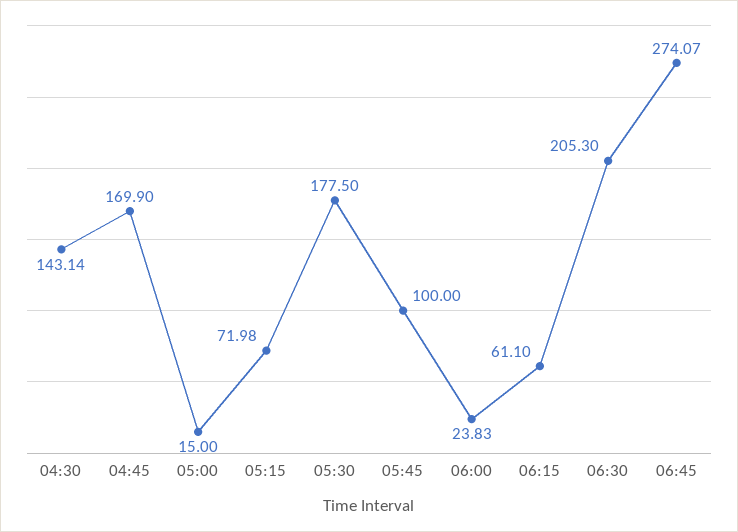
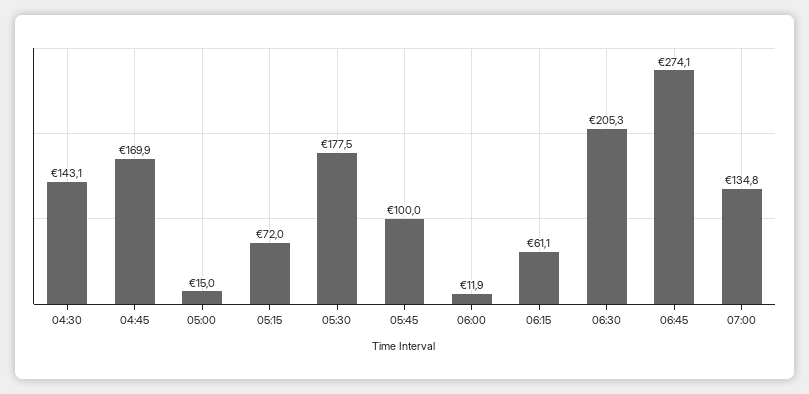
06:00: 23.83 -> 11.9
07:00: none -> 134.8

